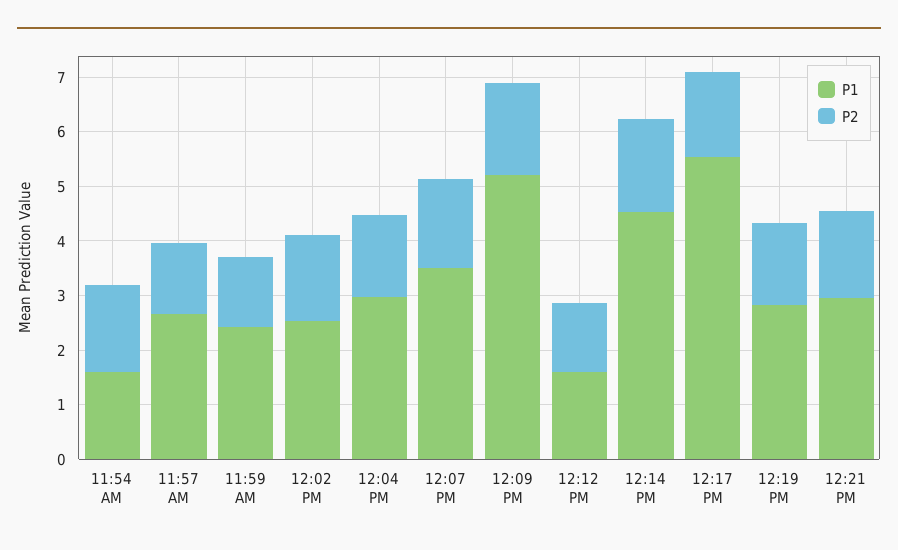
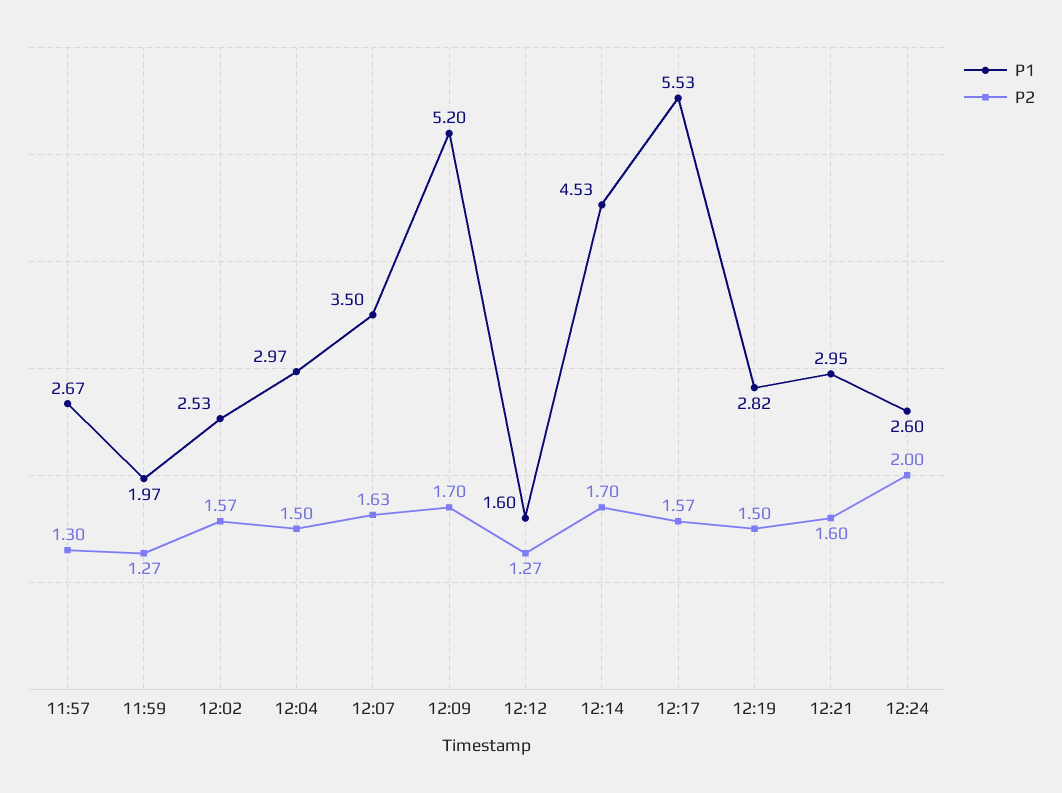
P1, 11:54 AM: 1.6 -> none
P2, 11:54 AM: 1.6 -> none
P1, 11:59 AM: 2.4 -> 1.97
P1, 12:24: none -> 2.6
P2, 12:24: none -> 2

